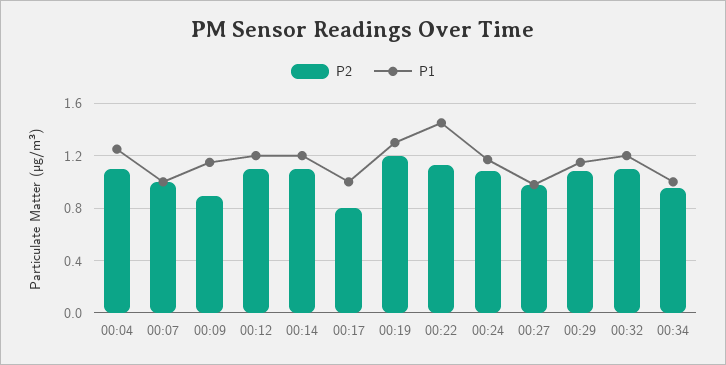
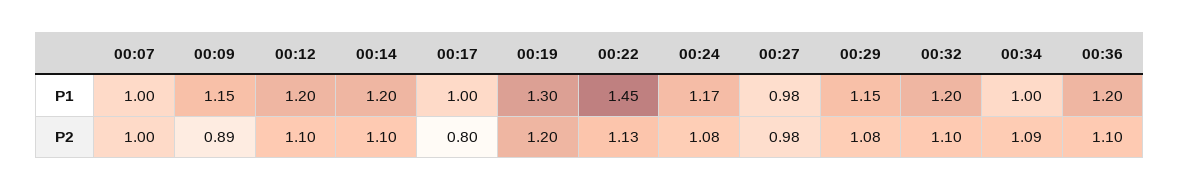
P2, 00:04: 1.1 -> none
P1, 00:04: 1.25 -> none
P2, 00:34: 0.95 -> 1.09
P1, 00:36: none -> 1.2
P2, 00:36: none -> 1.1

